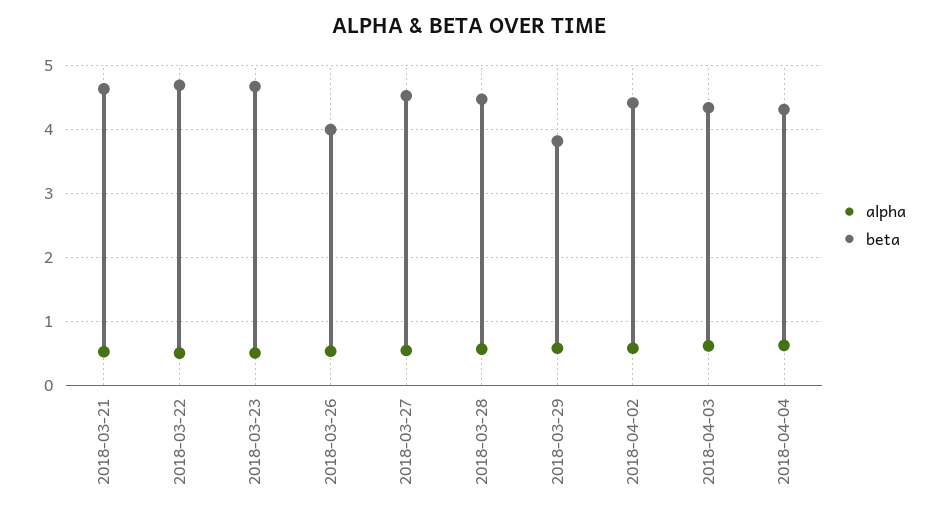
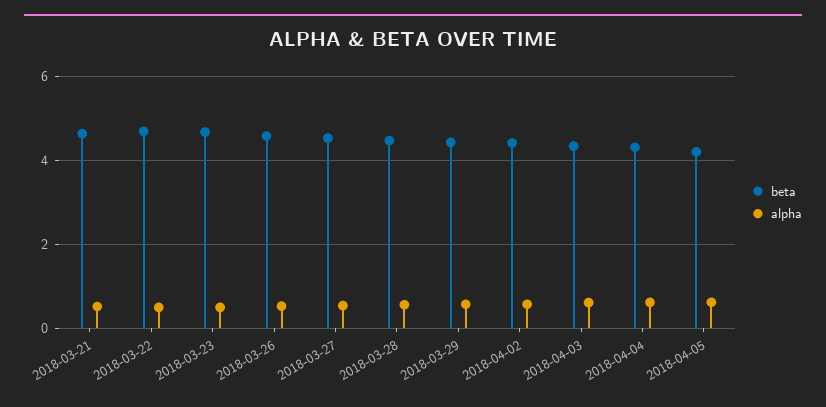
beta, 2018-03-26: 4 -> 4.6
beta, 2018-03-29: 3.8 -> 4.4
beta, 2018-04-05: none -> 4.2
alpha, 2018-04-05: none -> 0.6

